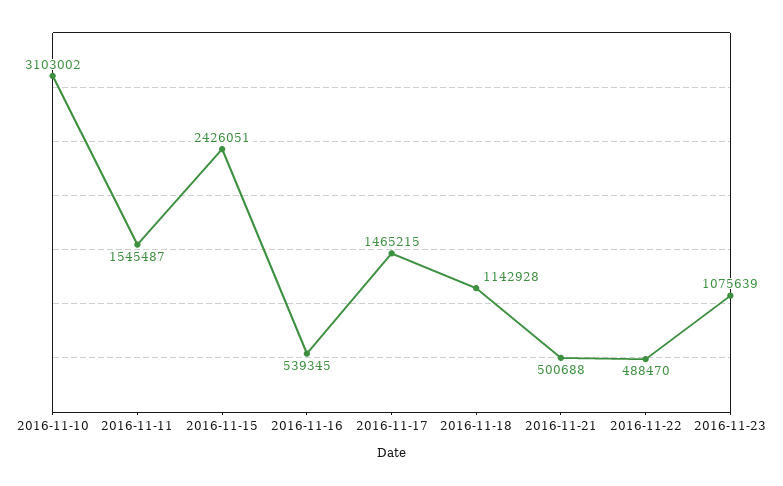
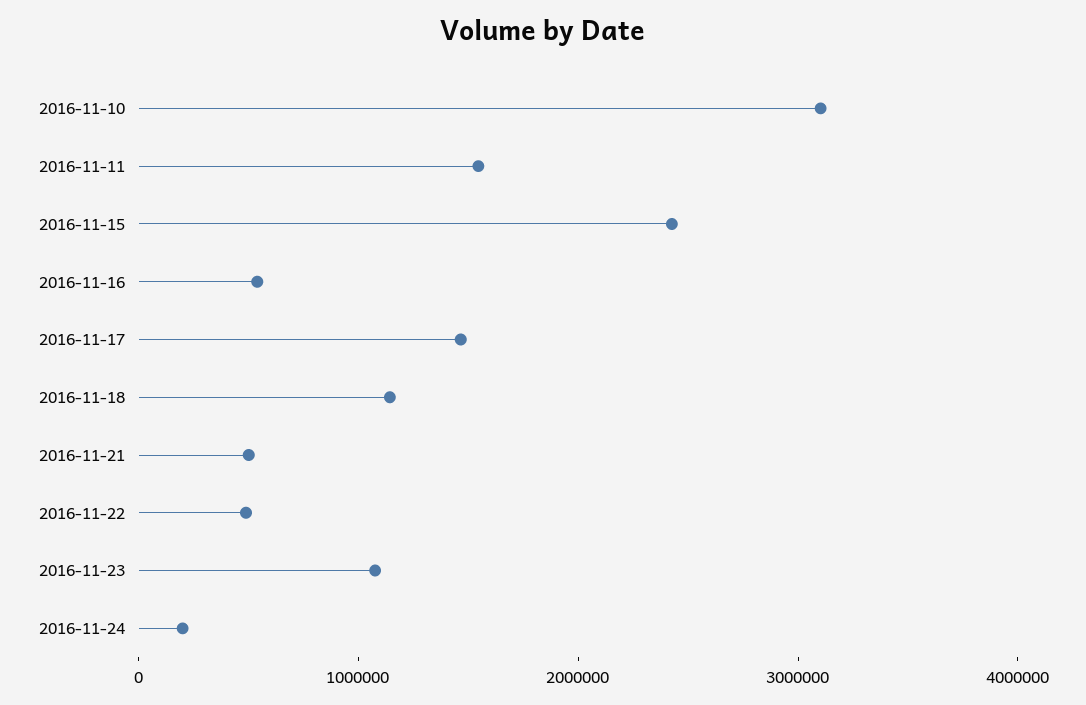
2016-11-24: none -> 200000

